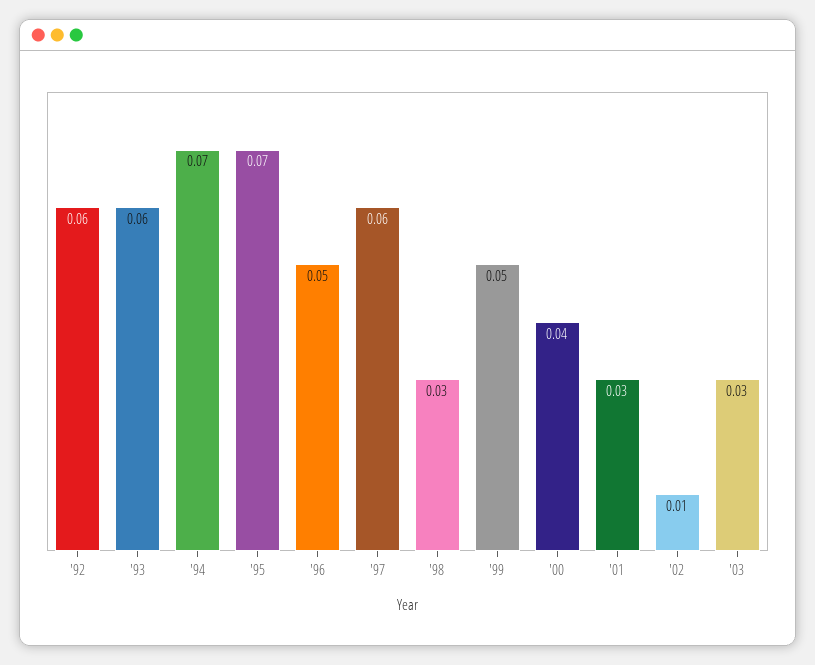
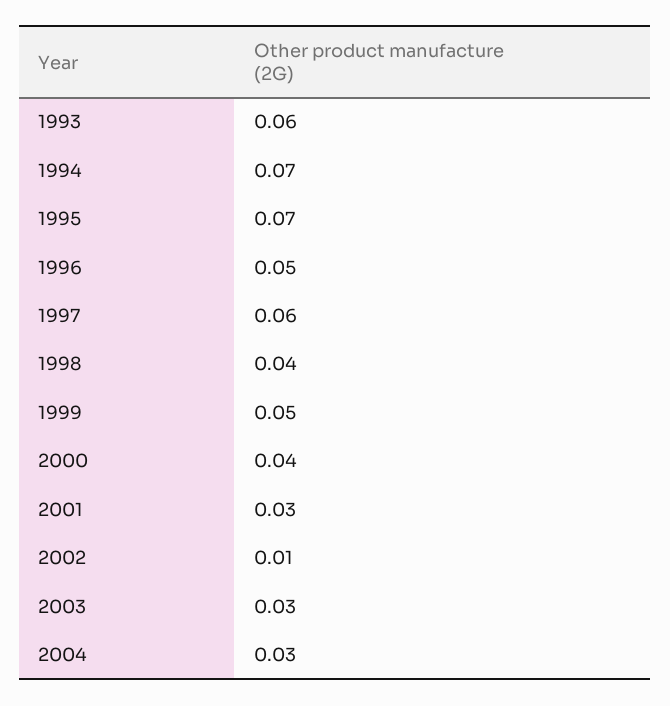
'92: 0.06 -> none
'98: 0.03 -> 0.04
2004: none -> 0.03

